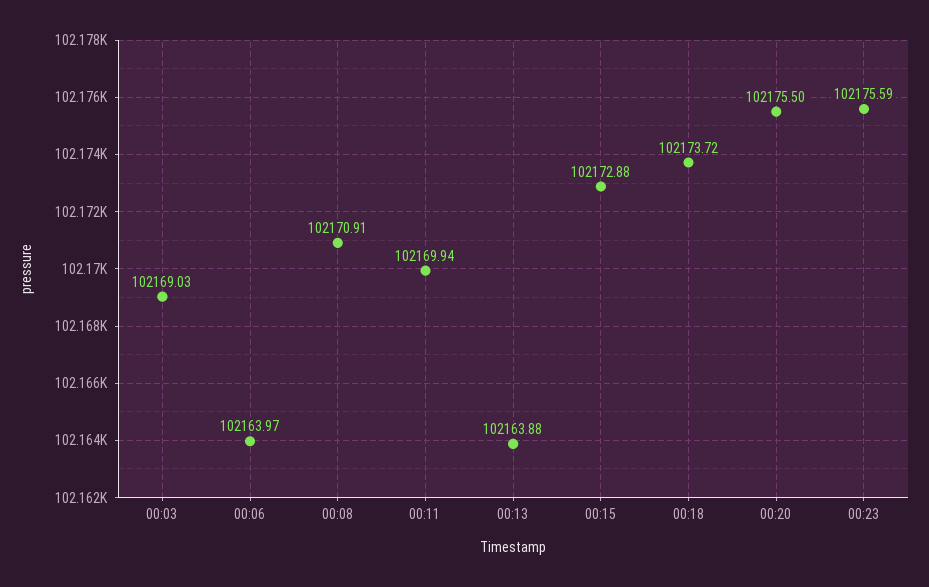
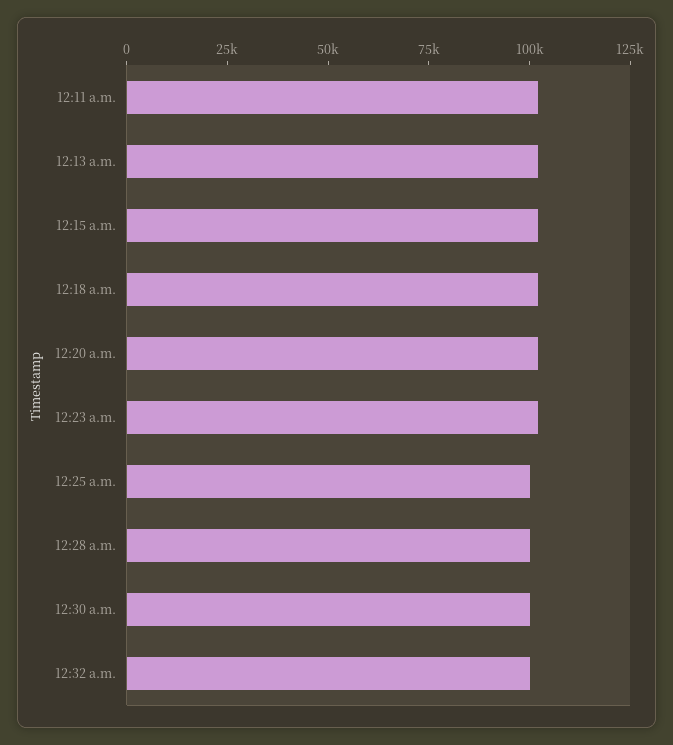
00:03: 102169.03 -> none
00:06: 102163.97 -> none
00:08: 102170.91 -> none
12:25 a.m.: none -> 100000
12:28 a.m.: none -> 100000
12:30 a.m.: none -> 100000
12:32 a.m.: none -> 100000

